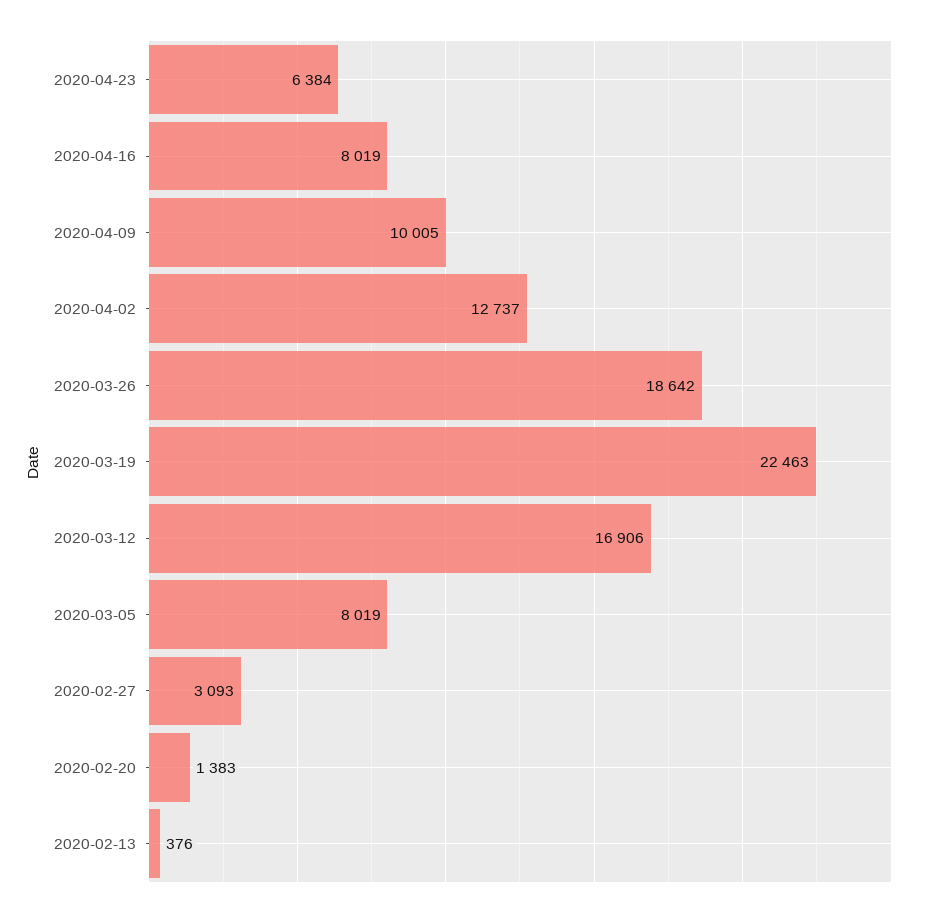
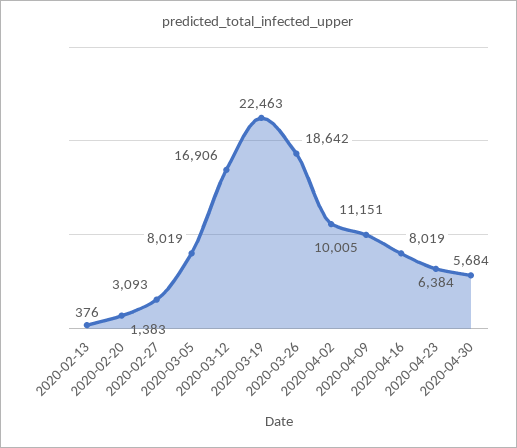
2020-04-02: 12737 -> 11151
2020-04-30: none -> 5684

